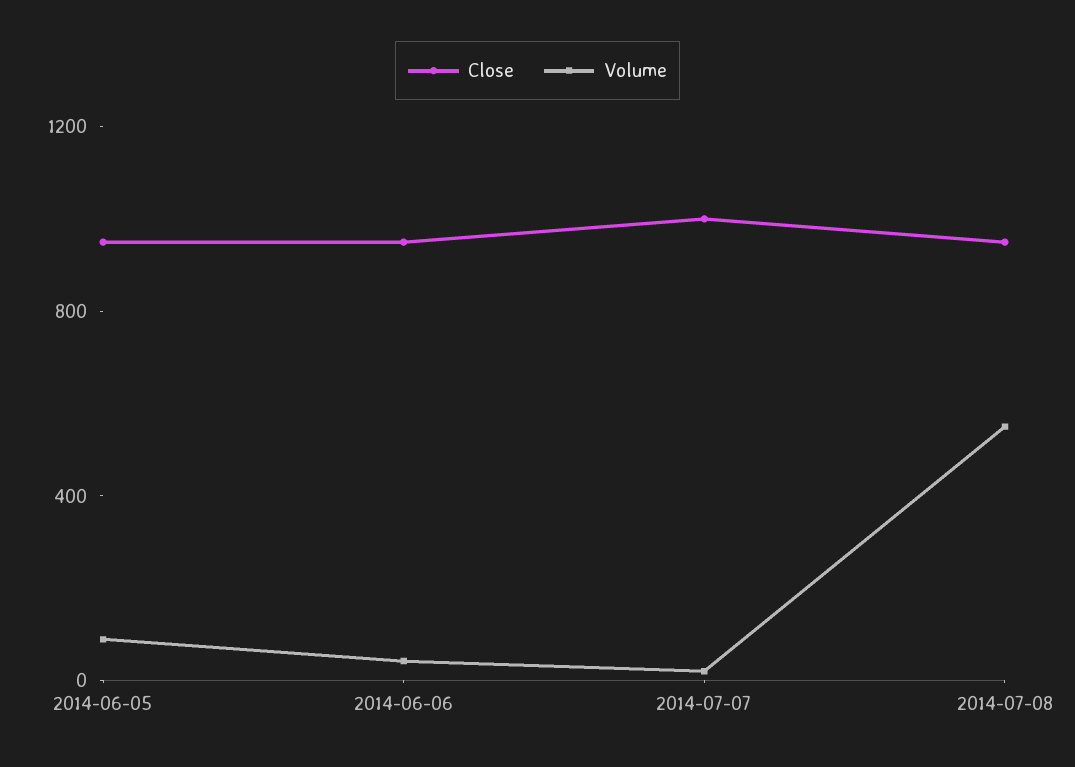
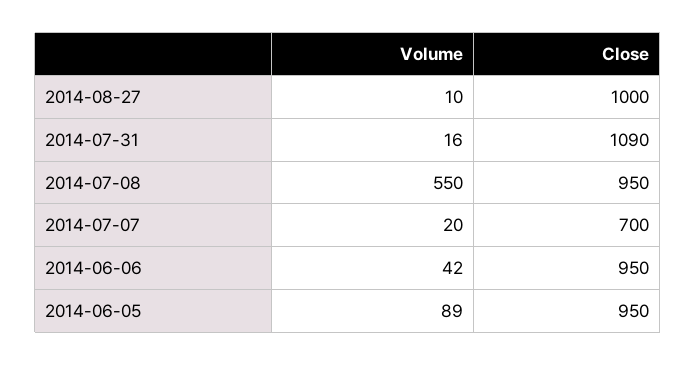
Close, 2014-07-07: 1000 -> 700
Volume, 2014-08-27: none -> 10
Close, 2014-08-27: none -> 1000
Volume, 2014-07-31: none -> 16
Close, 2014-07-31: none -> 1090

